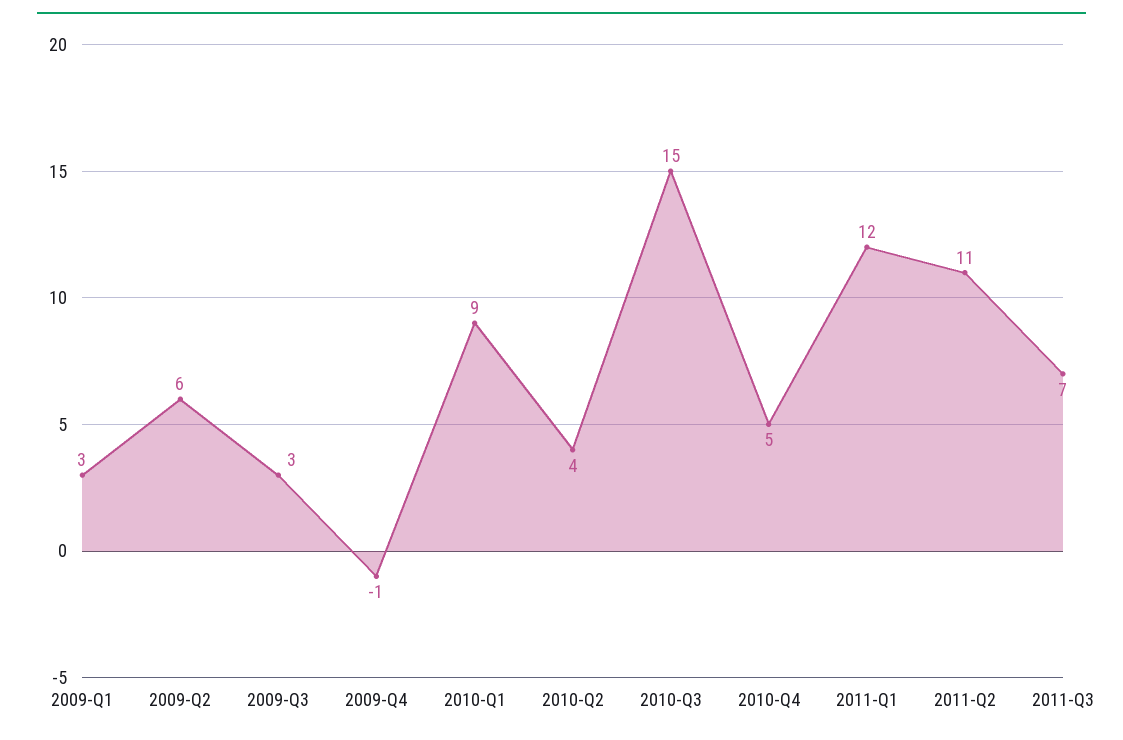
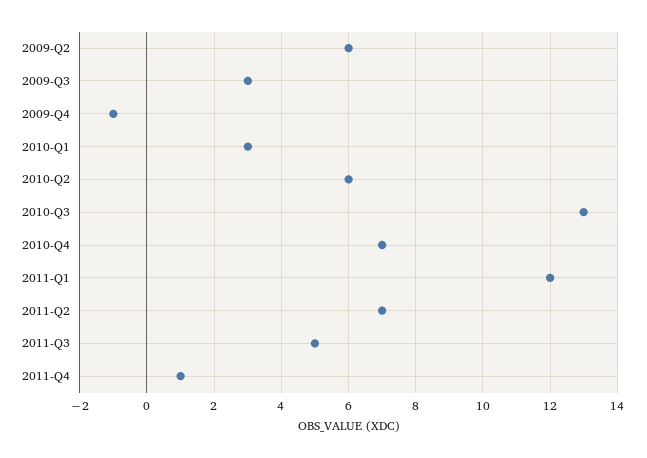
2009-Q1: 3 -> none
2010-Q1: 9 -> 3
2010-Q2: 4 -> 6
2010-Q3: 15 -> 13
2010-Q4: 5 -> 7
2011-Q2: 11 -> 7
2011-Q3: 7 -> 5
2011-Q4: none -> 1

